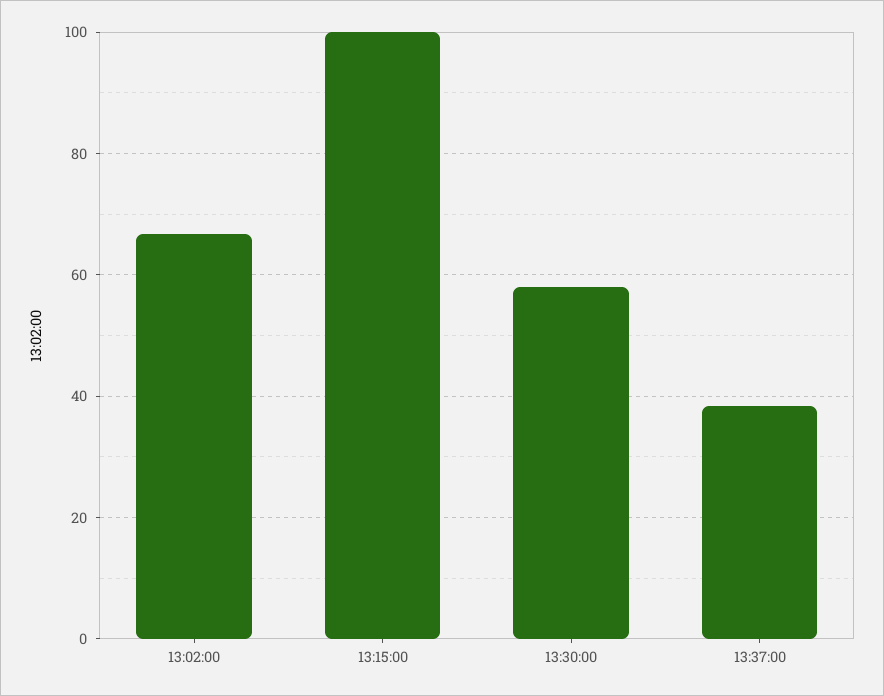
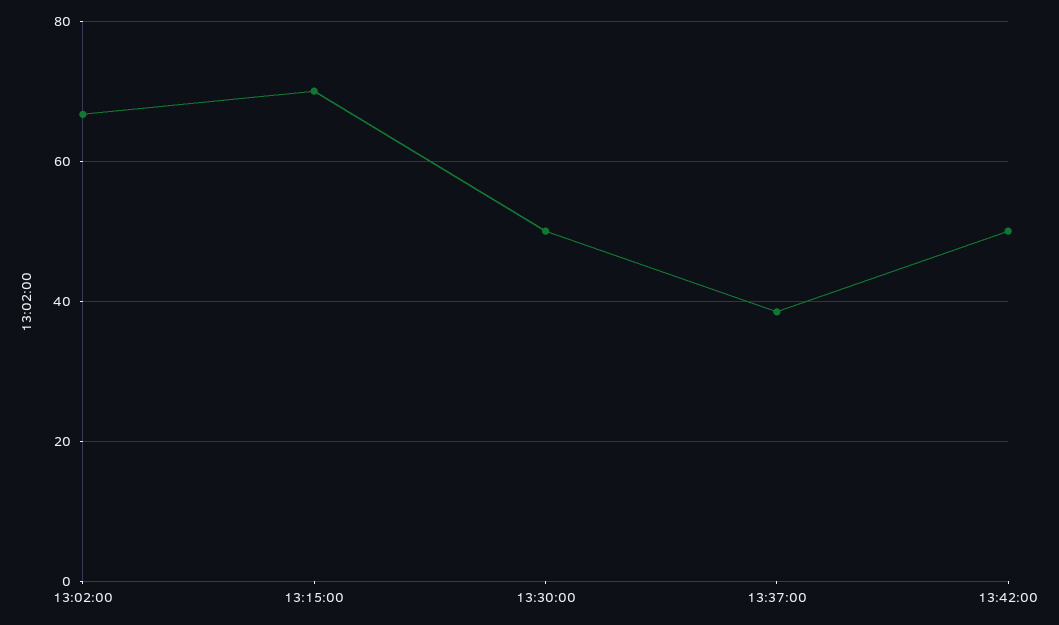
13:15:00: 100 -> 70
13:30:00: 58 -> 50
13:42:00: none -> 50

